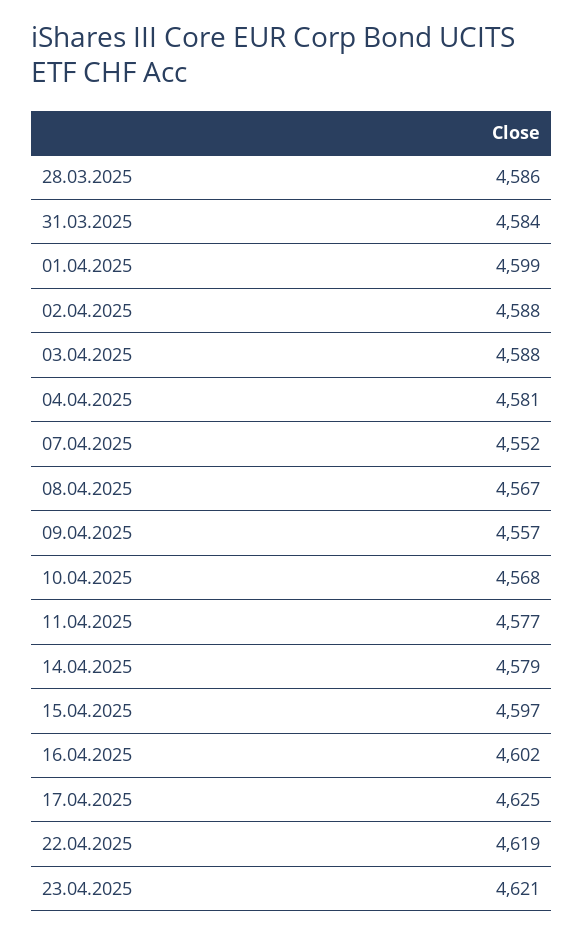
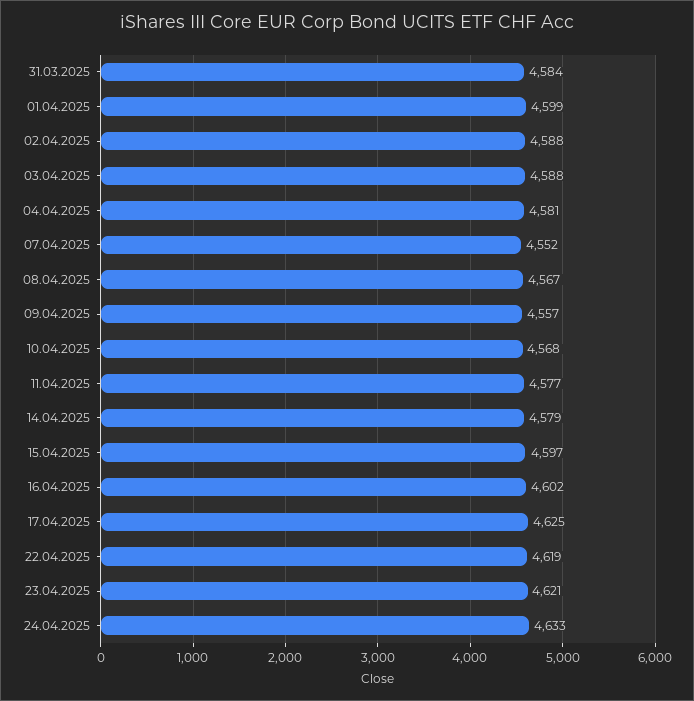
28.03.2025: 4586 -> none
24.04.2025: none -> 4633

